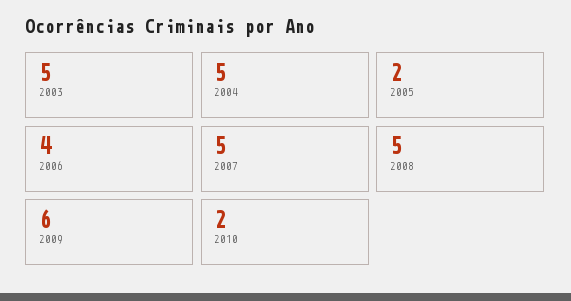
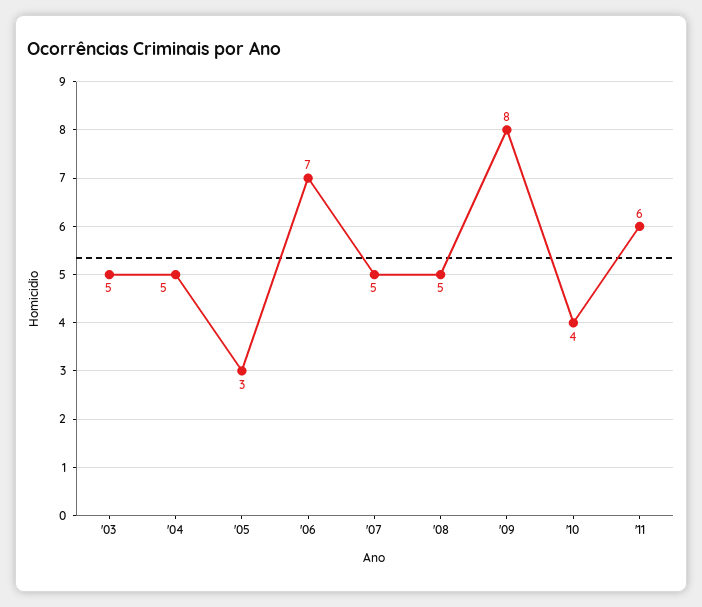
2005: 2 -> 3
2006: 4 -> 7
2009: 6 -> 8
2010: 2 -> 4
'11: none -> 6

